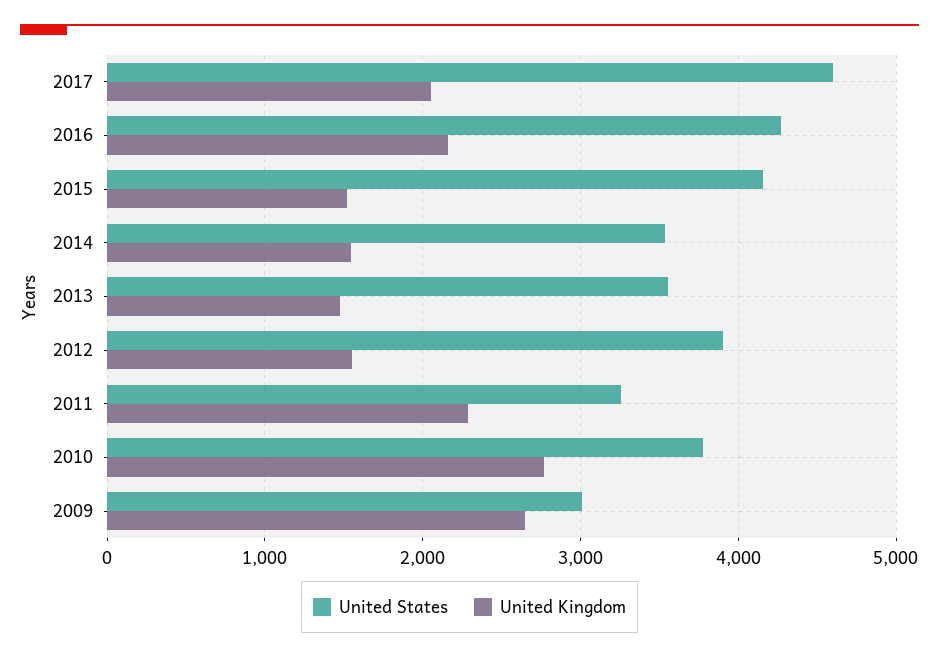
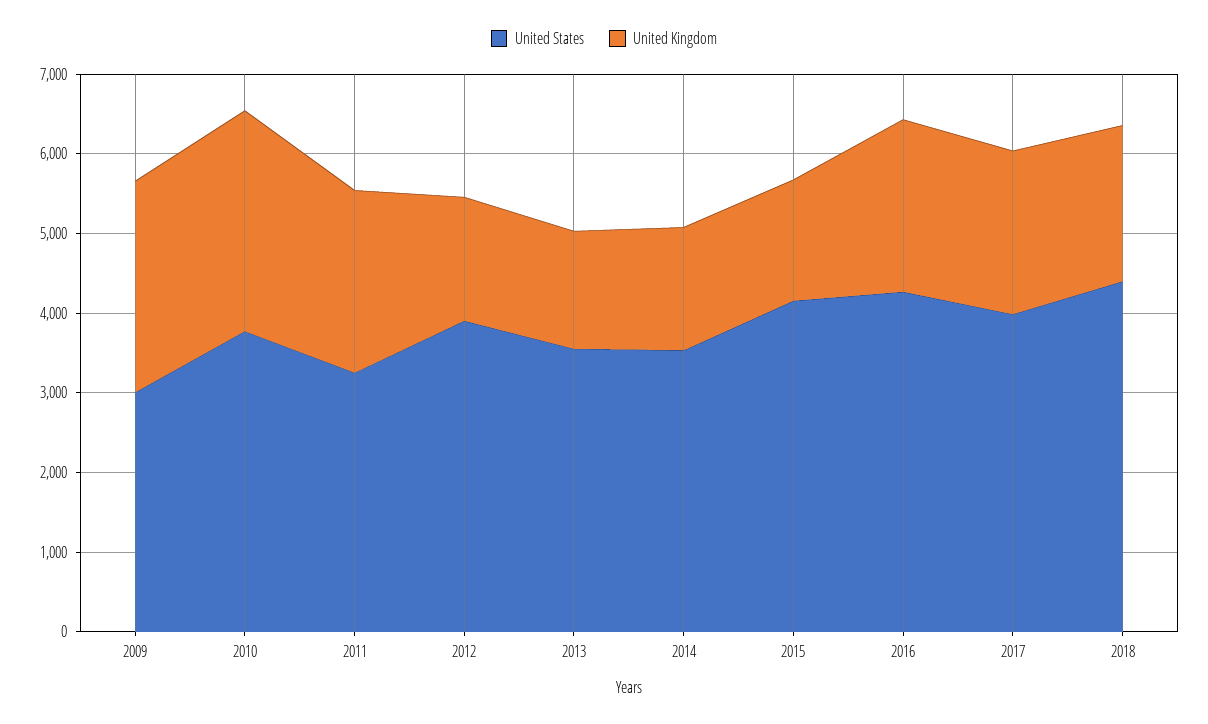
United States, 2017: 4600 -> 4000
United States, 2018: none -> 4400
United Kingdom, 2018: none -> 2000

